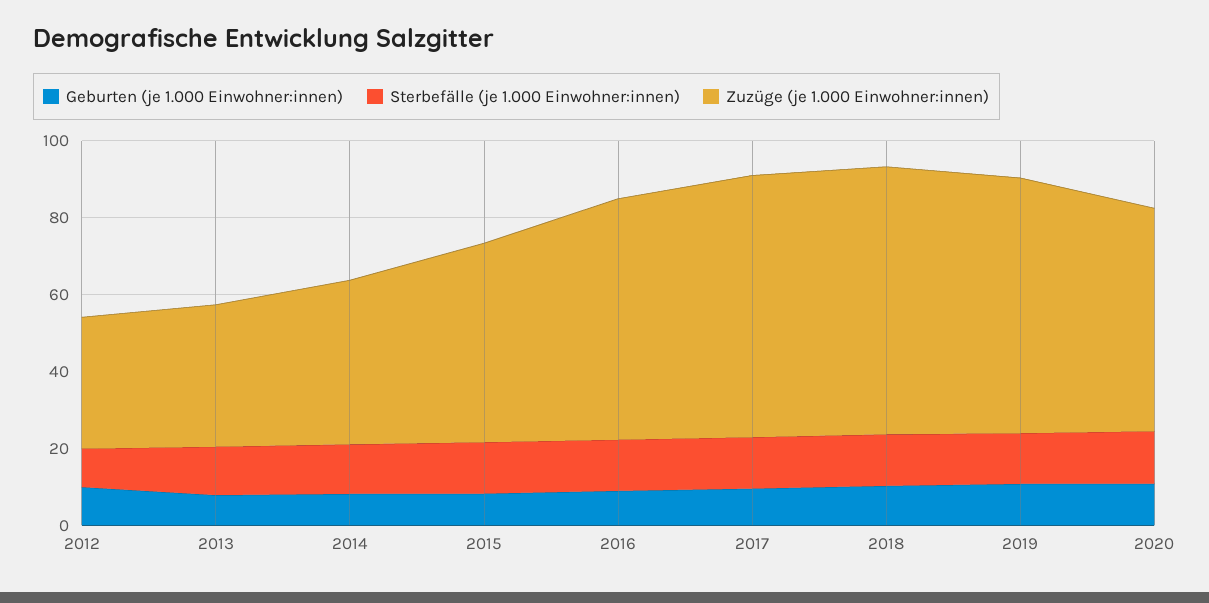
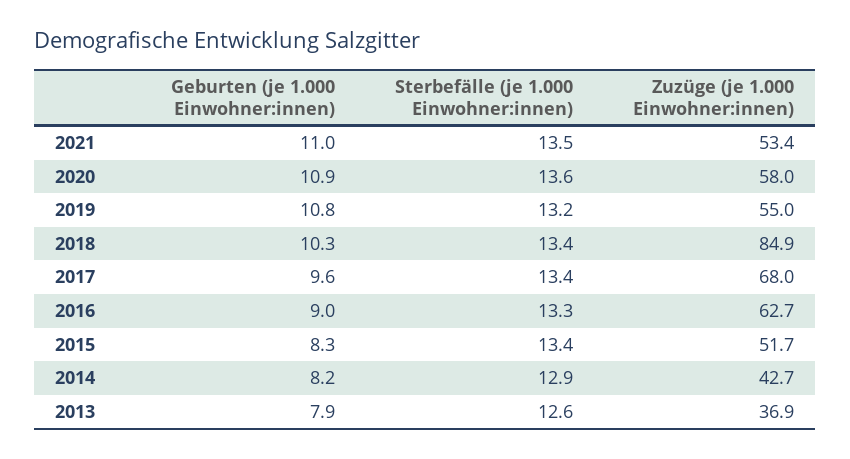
Geburten (je 1.000 Einwohner:innen), 2012: 10 -> none
Sterbefälle (je 1.000 Einwohner:innen), 2012: 10 -> none
Zuzüge (je 1.000 Einwohner:innen), 2012: 35 -> none
Zuzüge (je 1.000 Einwohner:innen), 2018: 70 -> 84.9
Zuzüge (je 1.000 Einwohner:innen), 2019: 65 -> 55
Geburten (je 1.000 Einwohner:innen), 2021: none -> 11
Sterbefälle (je 1.000 Einwohner:innen), 2021: none -> 13.5
Zuzüge (je 1.000 Einwohner:innen), 2021: none -> 53.4

